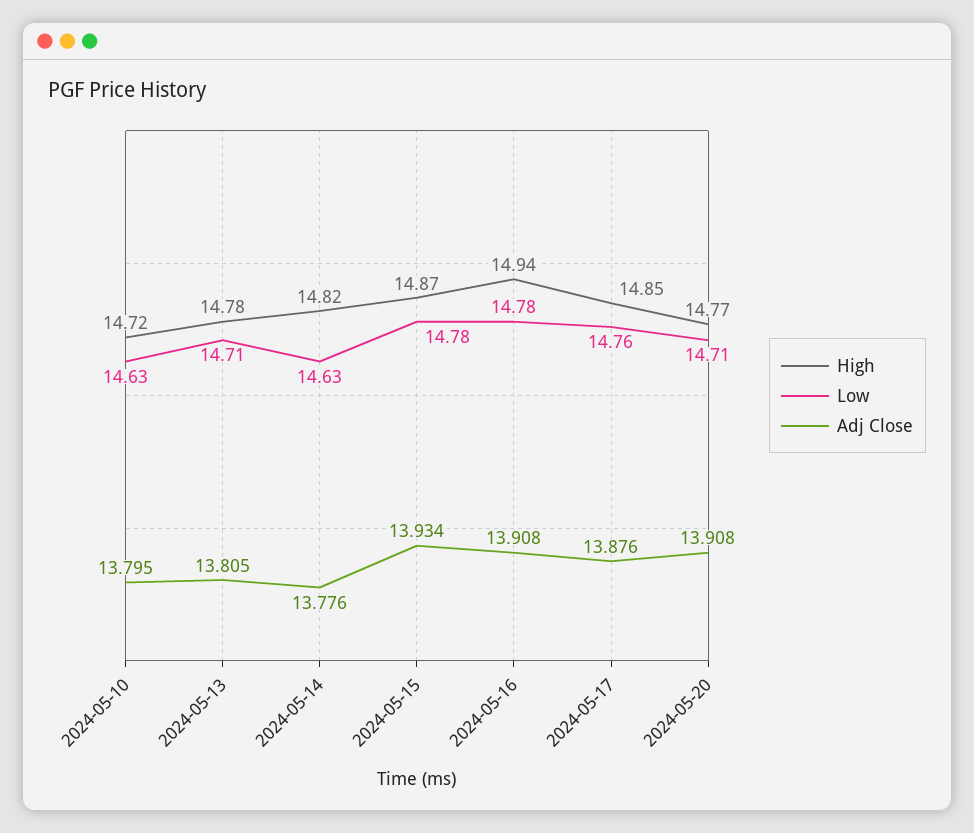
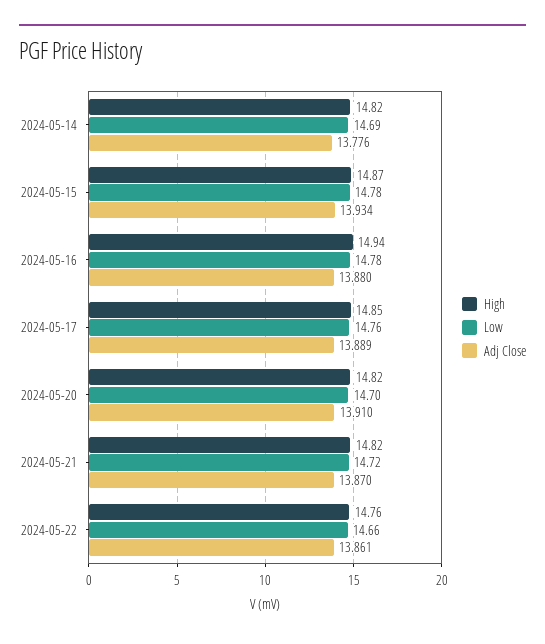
High, 2024-05-10: 14.72 -> none
Low, 2024-05-10: 14.63 -> none
Adj Close, 2024-05-10: 13.795 -> none
High, 2024-05-13: 14.78 -> none
Low, 2024-05-13: 14.71 -> none
Adj Close, 2024-05-13: 13.805 -> none
Low, 2024-05-14: 14.63 -> 14.69
Adj Close, 2024-05-16: 13.908 -> 13.88
Adj Close, 2024-05-17: 13.876 -> 13.889
High, 2024-05-20: 14.77 -> 14.82
Low, 2024-05-20: 14.71 -> 14.7
Adj Close, 2024-05-20: 13.908 -> 13.91
High, 2024-05-21: none -> 14.82
Low, 2024-05-21: none -> 14.72
Adj Close, 2024-05-21: none -> 13.87
High, 2024-05-22: none -> 14.76
Low, 2024-05-22: none -> 14.66
Adj Close, 2024-05-22: none -> 13.861

